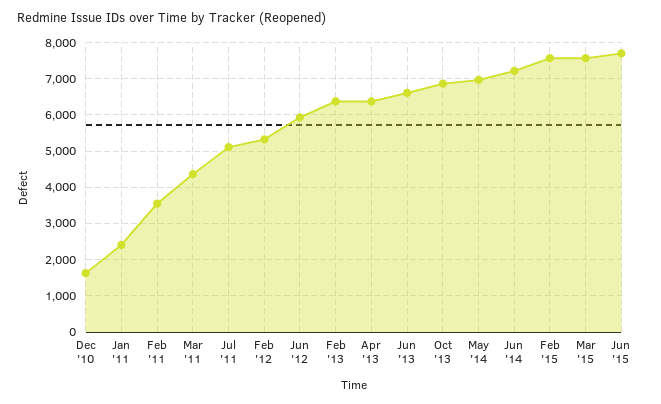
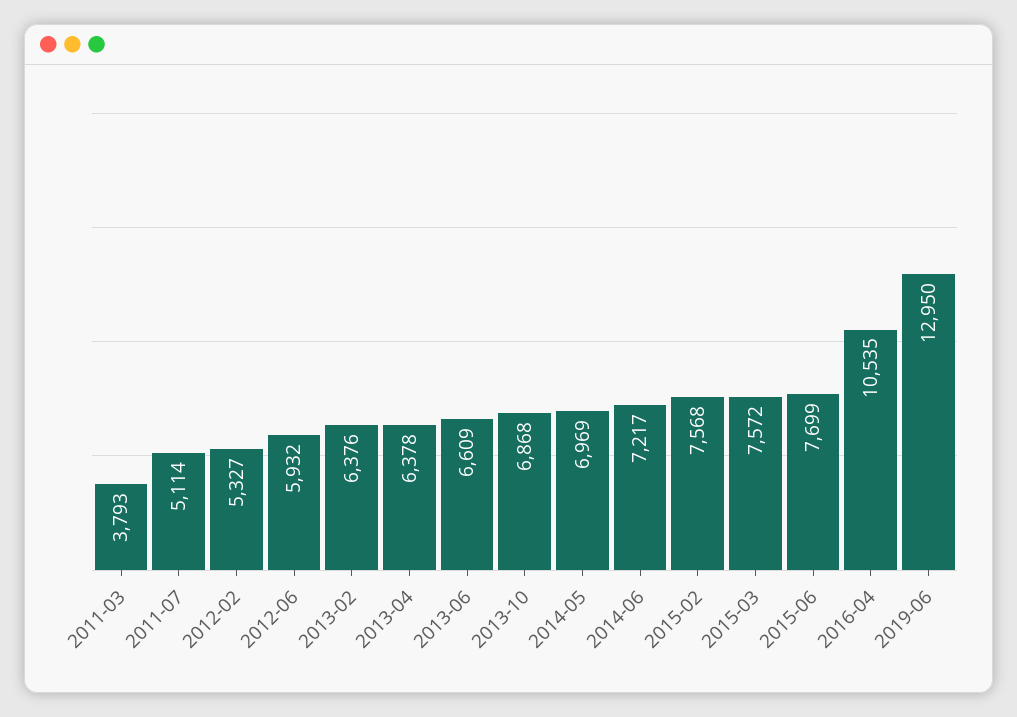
Dec '10: 1600 -> none
Jan '11: 2400 -> none
Feb '11: 3600 -> none
Mar '11: 4400 -> 3793
2016-04: none -> 10535
2019-06: none -> 12950

